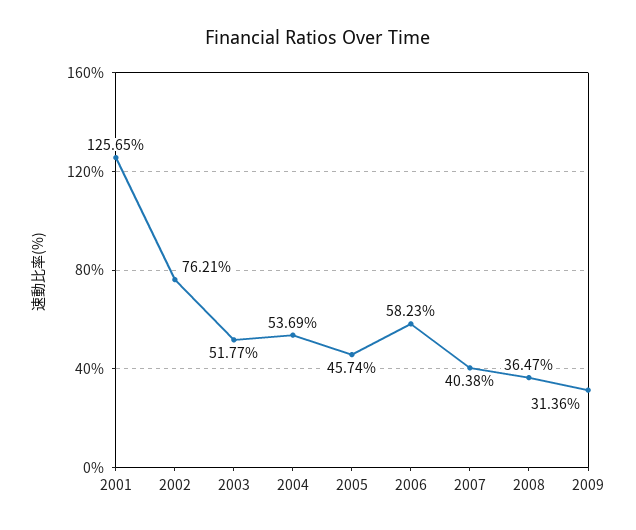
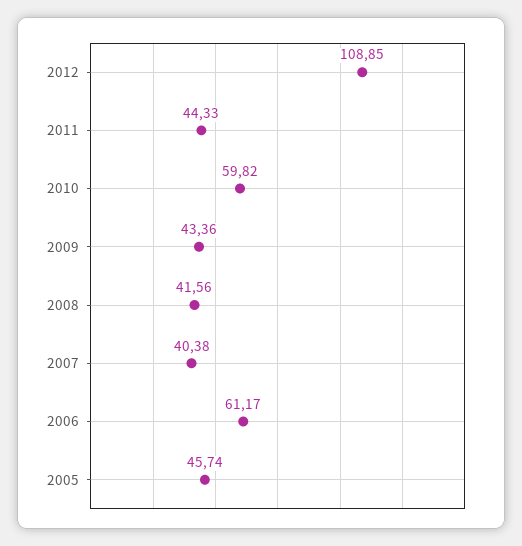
2001: 125.65 -> none
2002: 76.21 -> none
2003: 51.77 -> none
2004: 53.69 -> none
2006: 58.23 -> 61.17
2008: 36.47 -> 41.56
2009: 31.36 -> 43.36
2012: none -> 108.85
2011: none -> 44.33
2010: none -> 59.82

